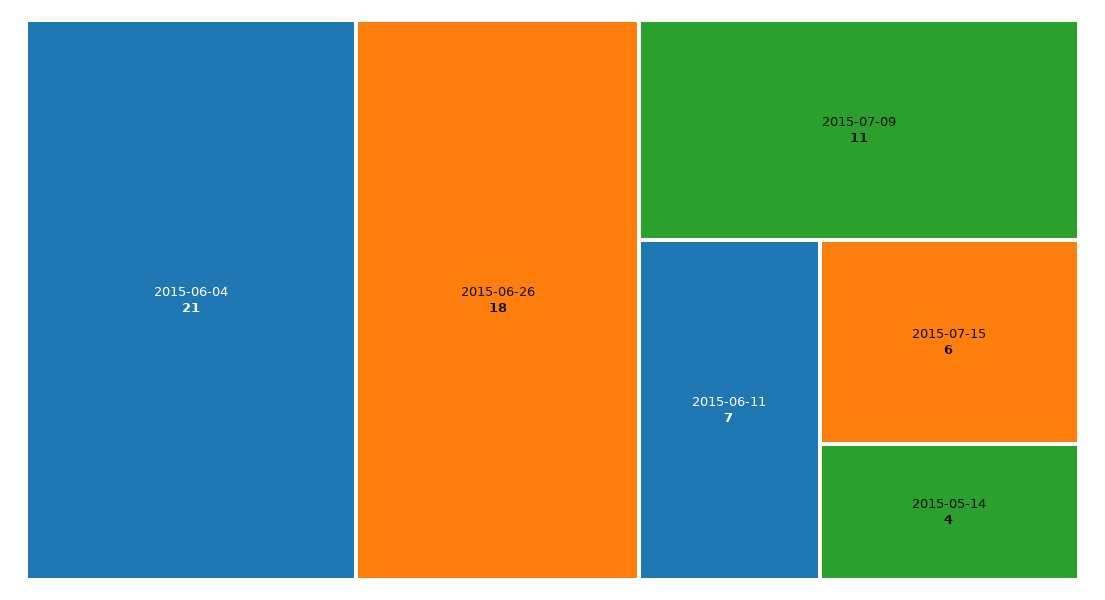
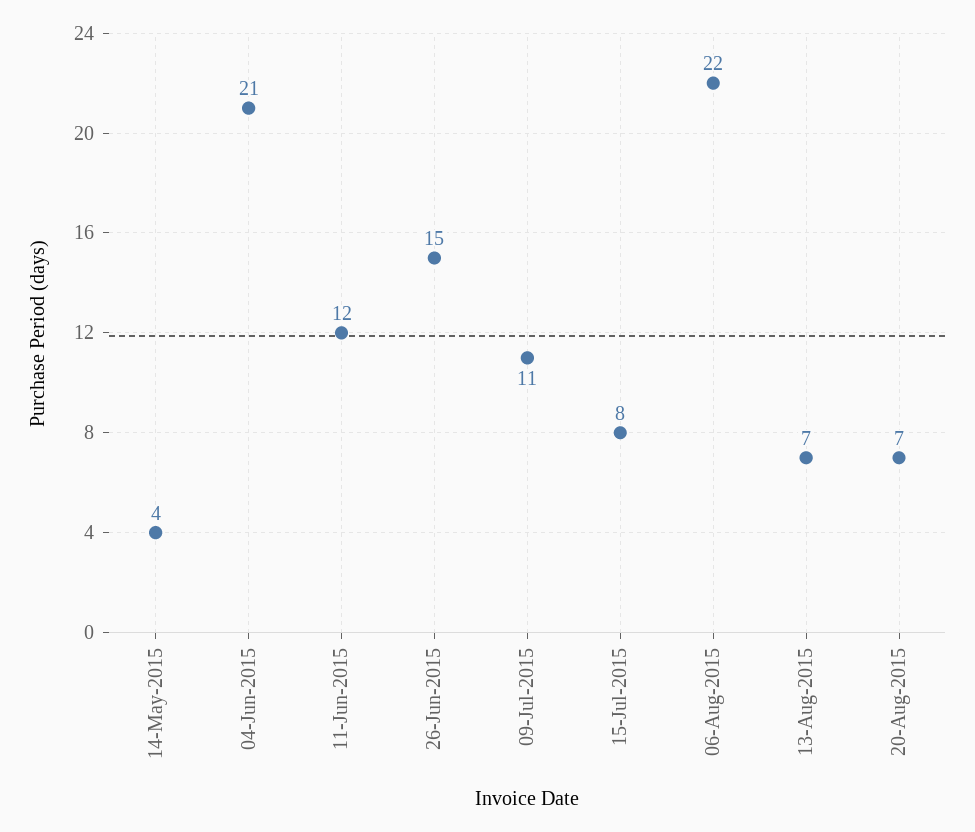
2015-06-26: 18 -> 15
2015-06-11: 7 -> 12
2015-07-15: 6 -> 8
06-Aug-2015: none -> 22
13-Aug-2015: none -> 7
20-Aug-2015: none -> 7

